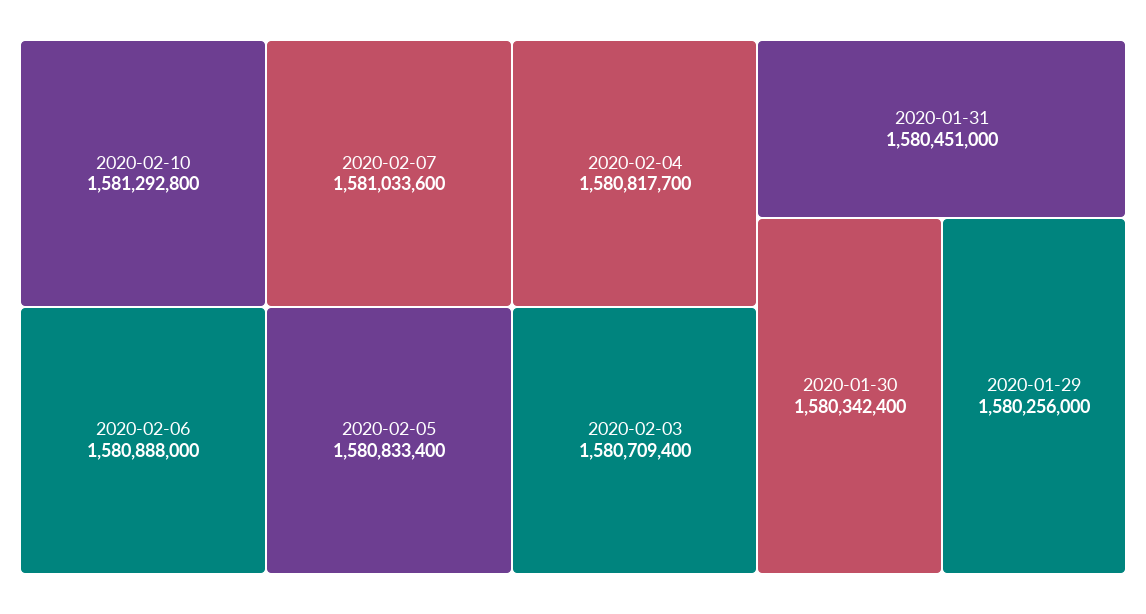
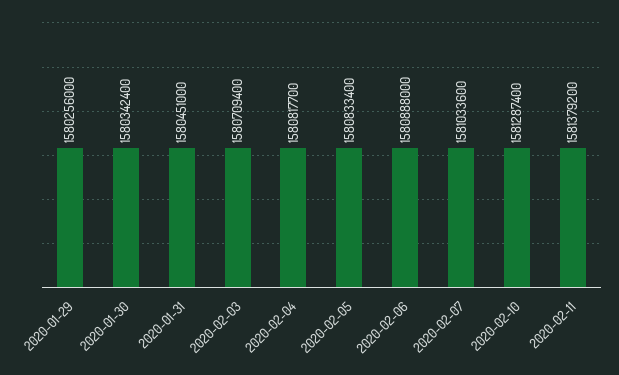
2020-02-10: 1581292800 -> 1581287400
2020-02-11: none -> 1581379200

